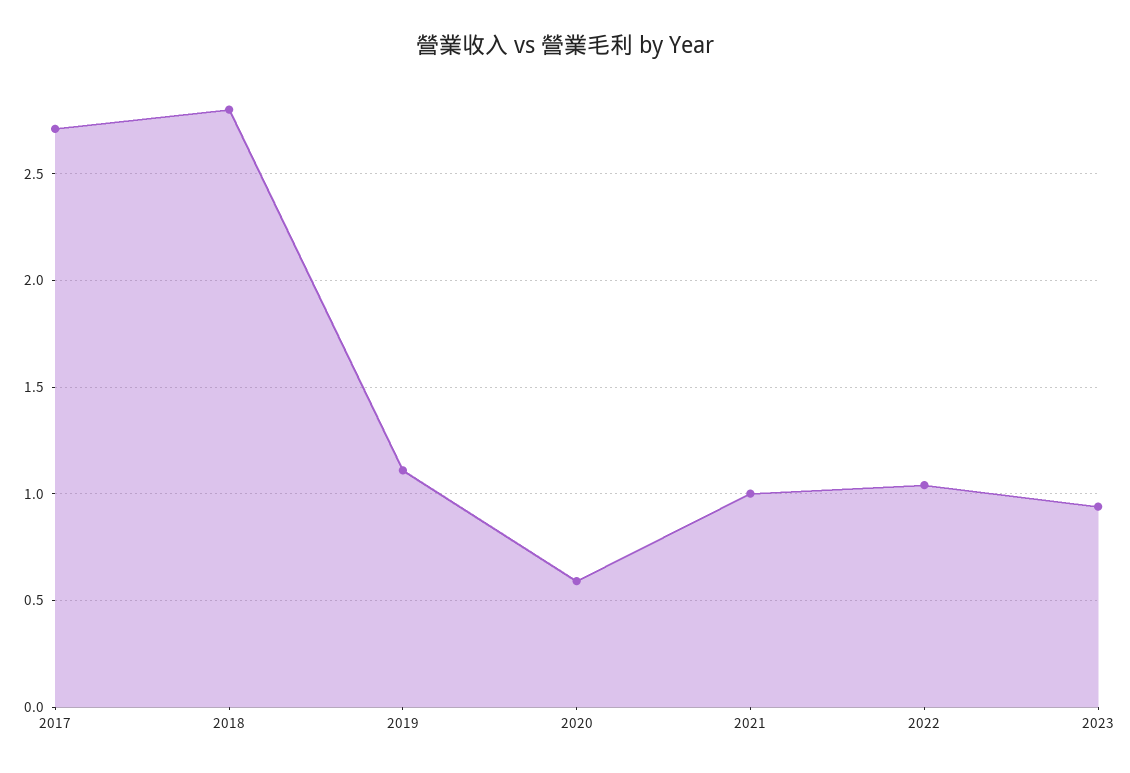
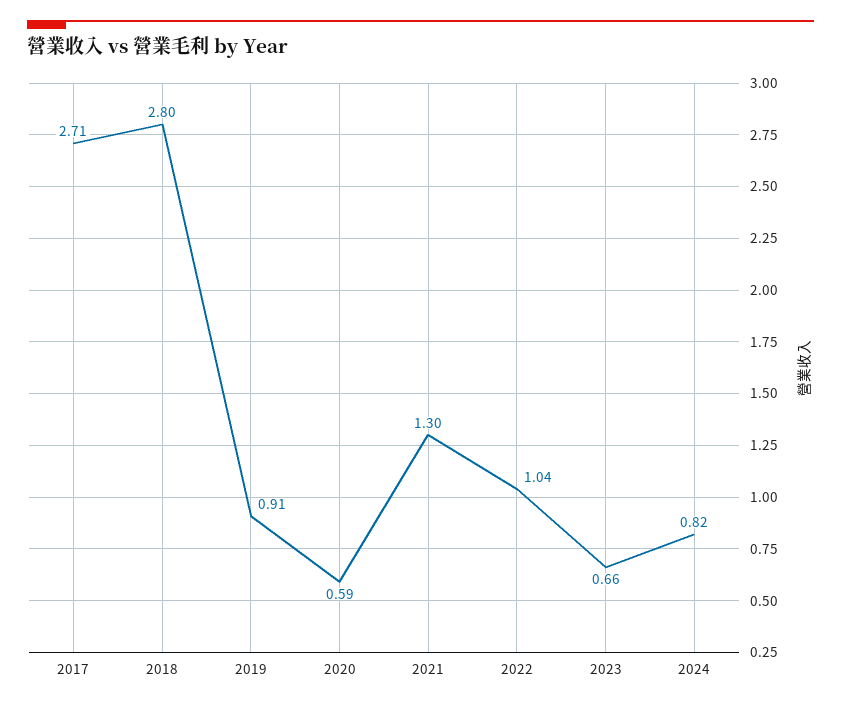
2019: 1.1 -> 0.91
2021: 1 -> 1.3
2023: 0.95 -> 0.66
2024: none -> 0.82

